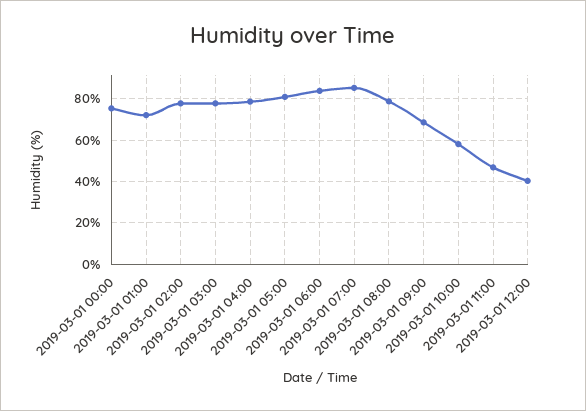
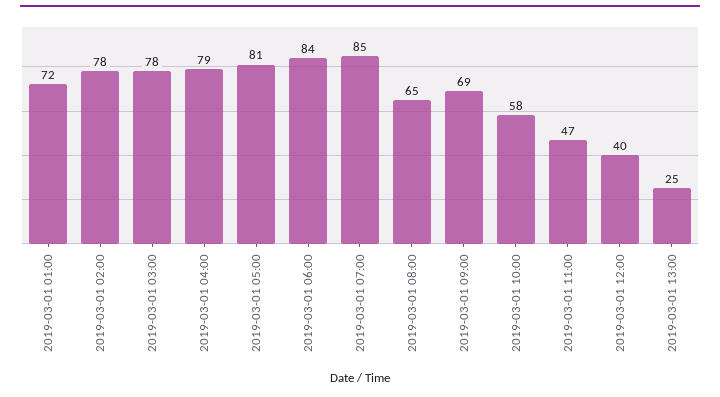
2019-03-01 00:00: 75 -> none
2019-03-01 08:00: 80 -> 65
2019-03-01 13:00: none -> 25

